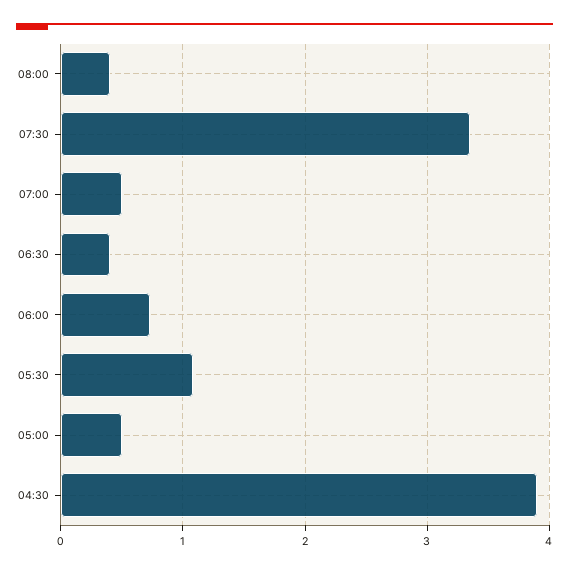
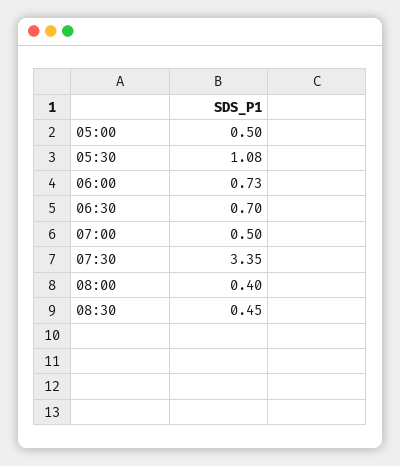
06:30: 0.4 -> 0.7
04:30: 3.9 -> none
08:30: none -> 0.45

